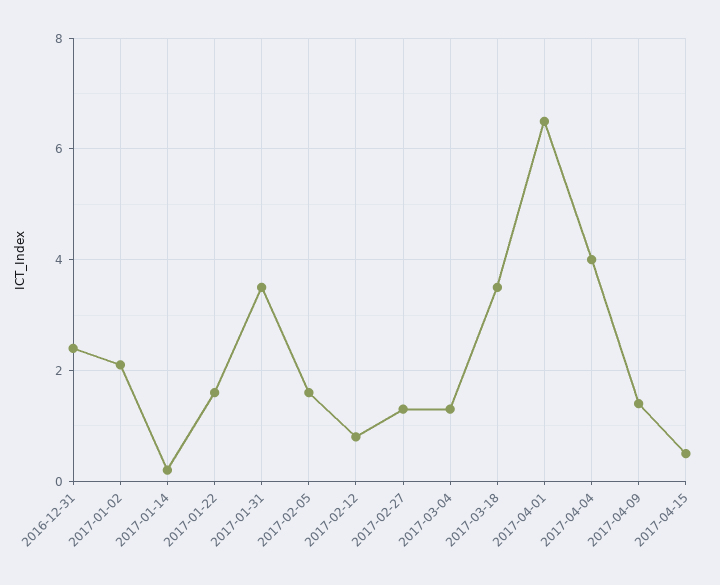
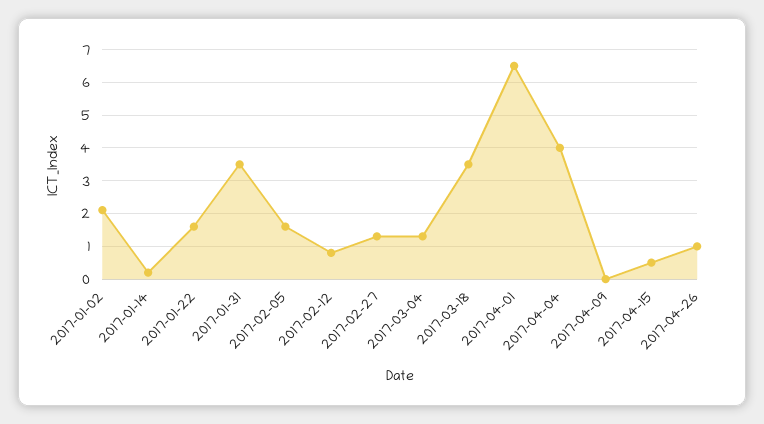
2016-12-31: 2.5 -> none
2017-04-09: 1.5 -> 0
2017-04-26: none -> 1

